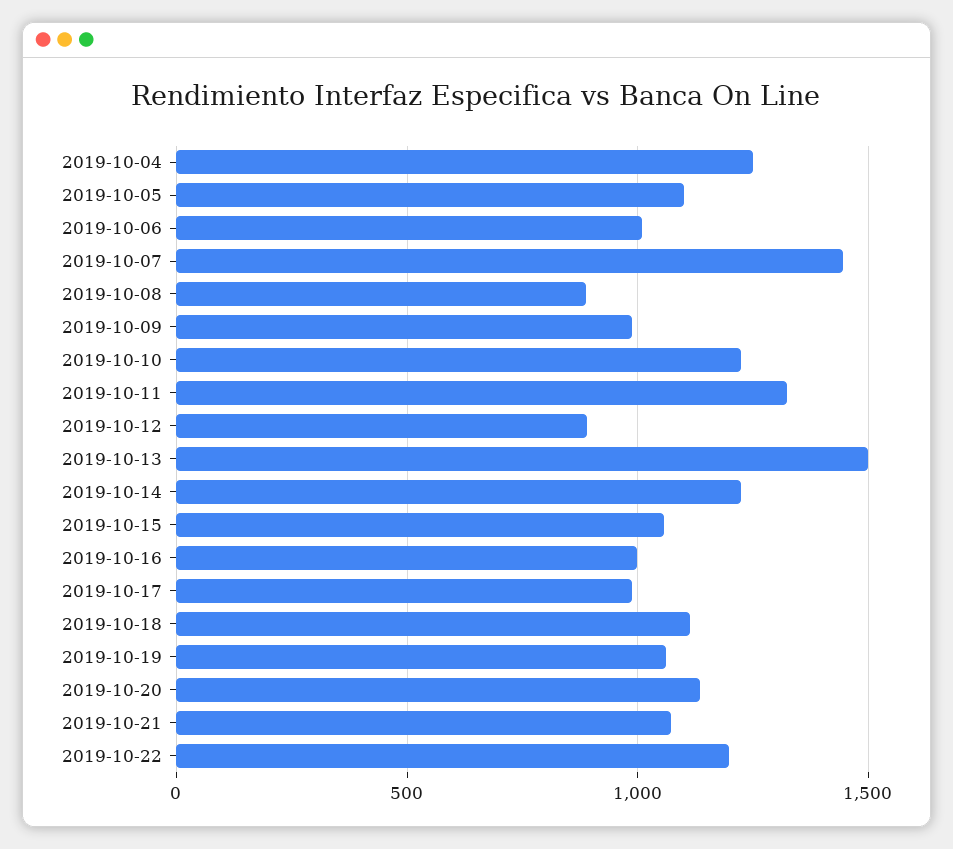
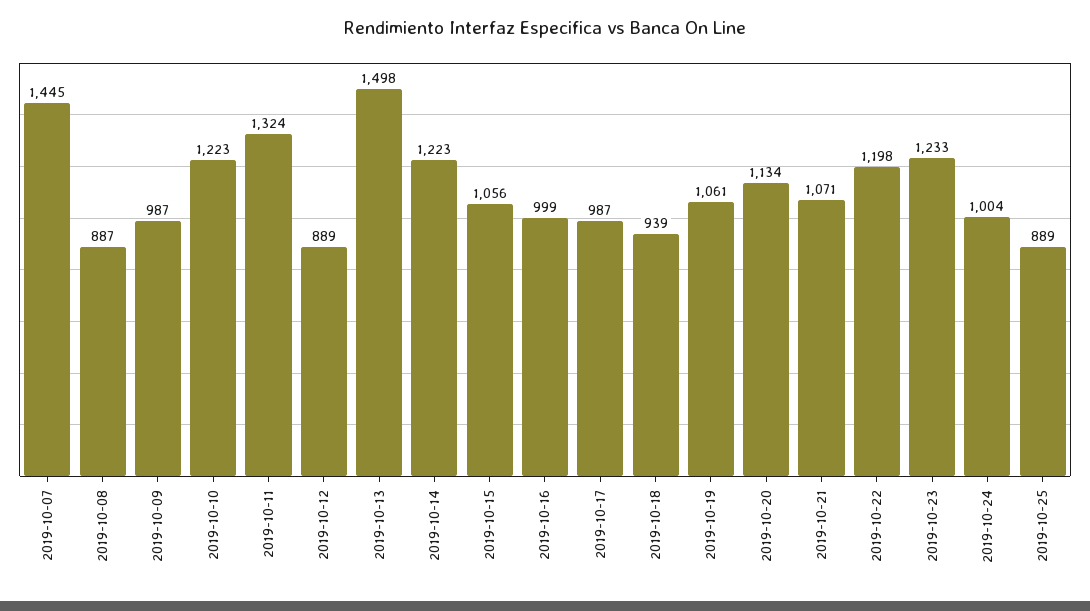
2019-10-04: 1250 -> none
2019-10-05: 1100 -> none
2019-10-06: 1000 -> none
2019-10-18: 1100 -> 939
2019-10-23: none -> 1233
2019-10-24: none -> 1004
2019-10-25: none -> 889

